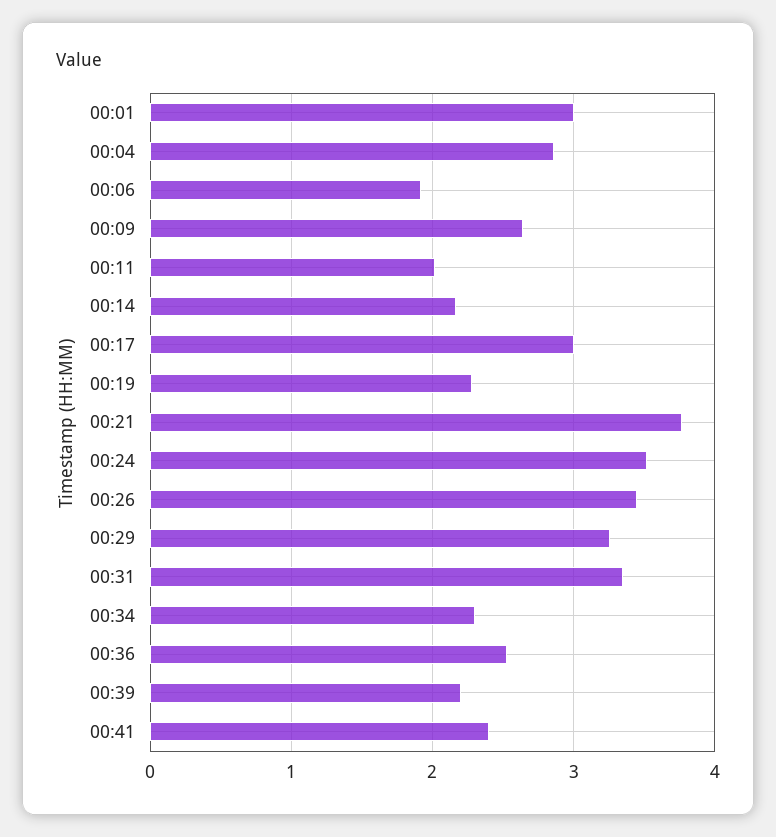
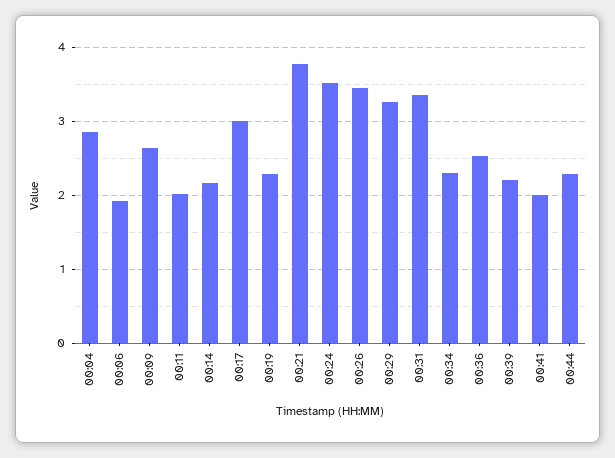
00:01: 3 -> none
00:41: 2.4 -> 2
00:44: none -> 2.3

